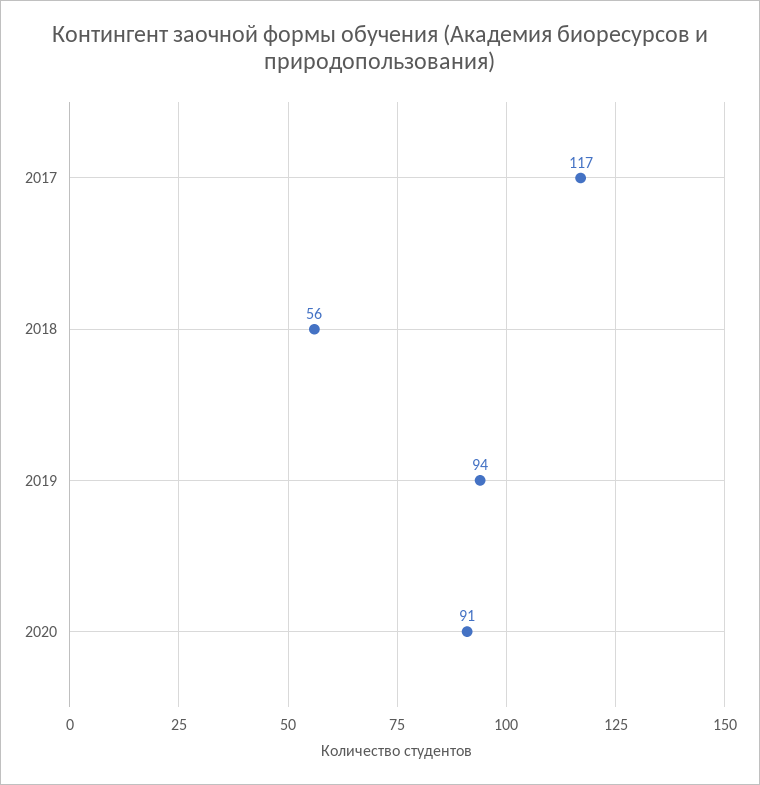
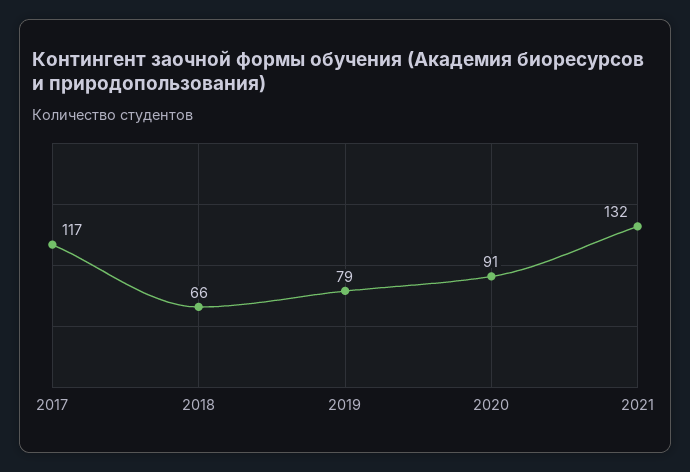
2018: 56 -> 66
2019: 94 -> 79
2021: none -> 132

